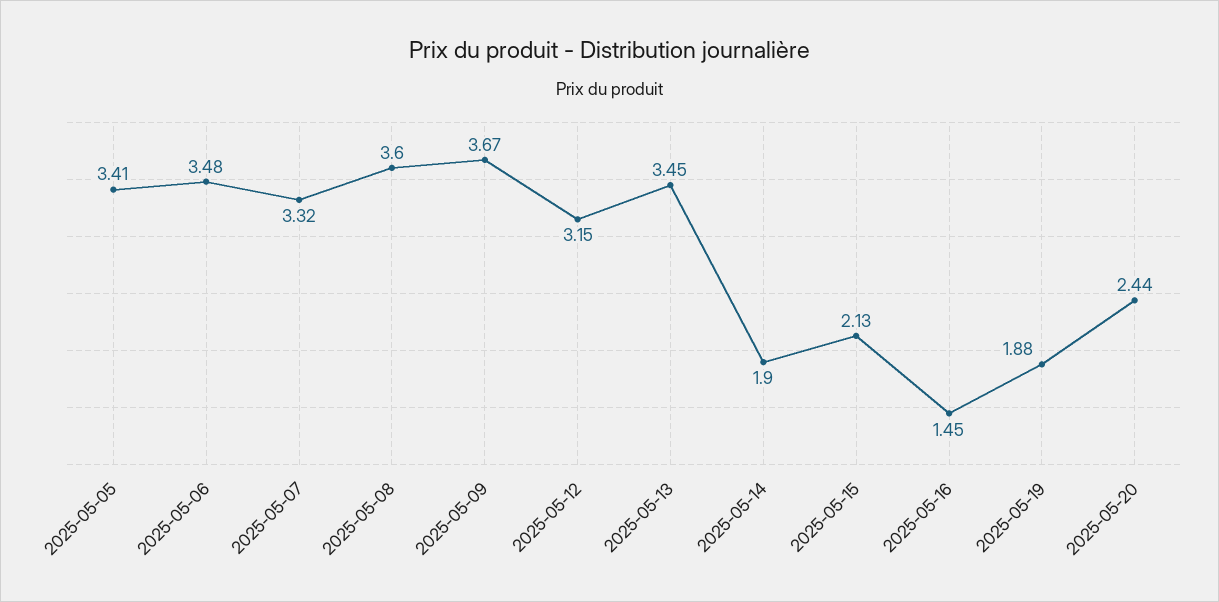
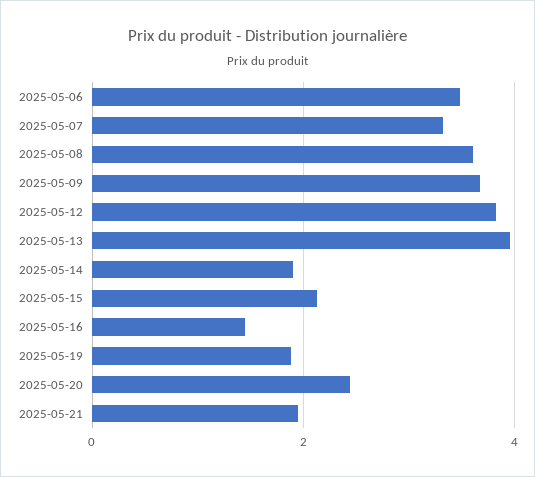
2025-05-05: 3.41 -> none
2025-05-12: 3.15 -> 3.8
2025-05-13: 3.45 -> 4
2025-05-21: none -> 2

